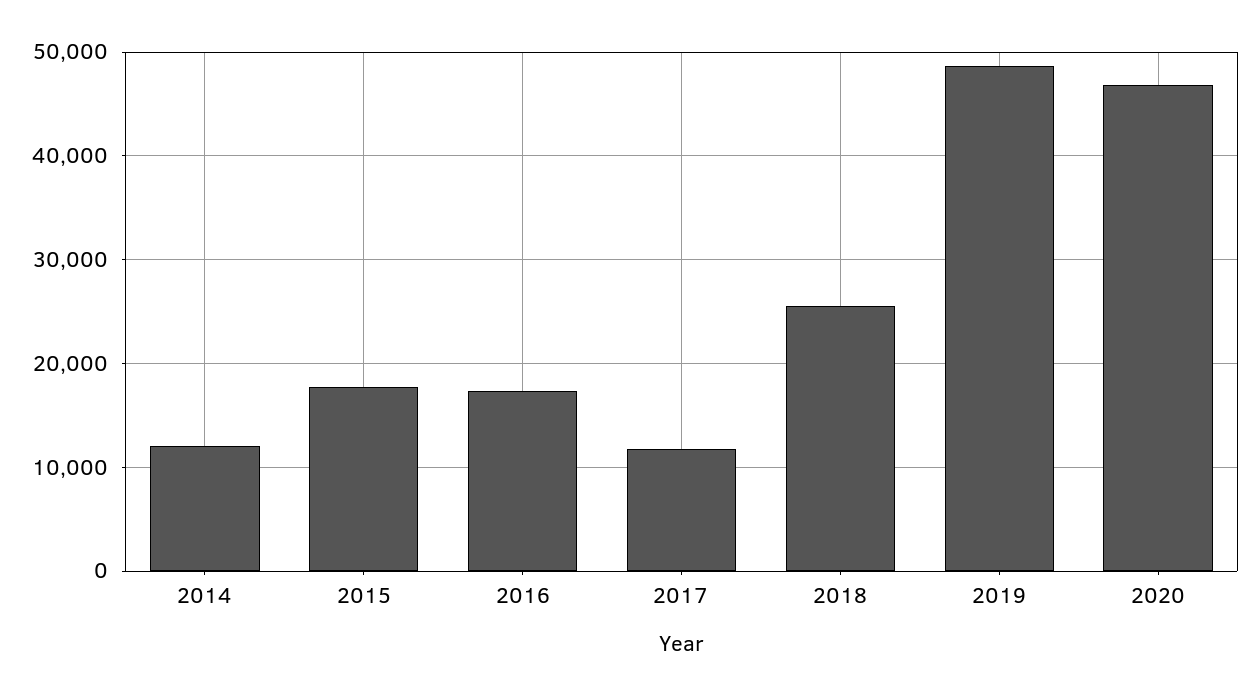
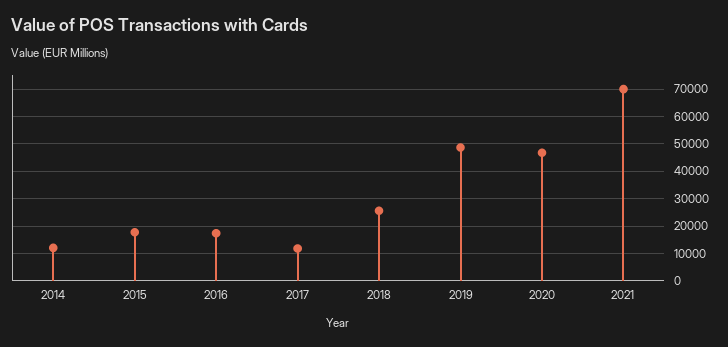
2021: none -> 70000

